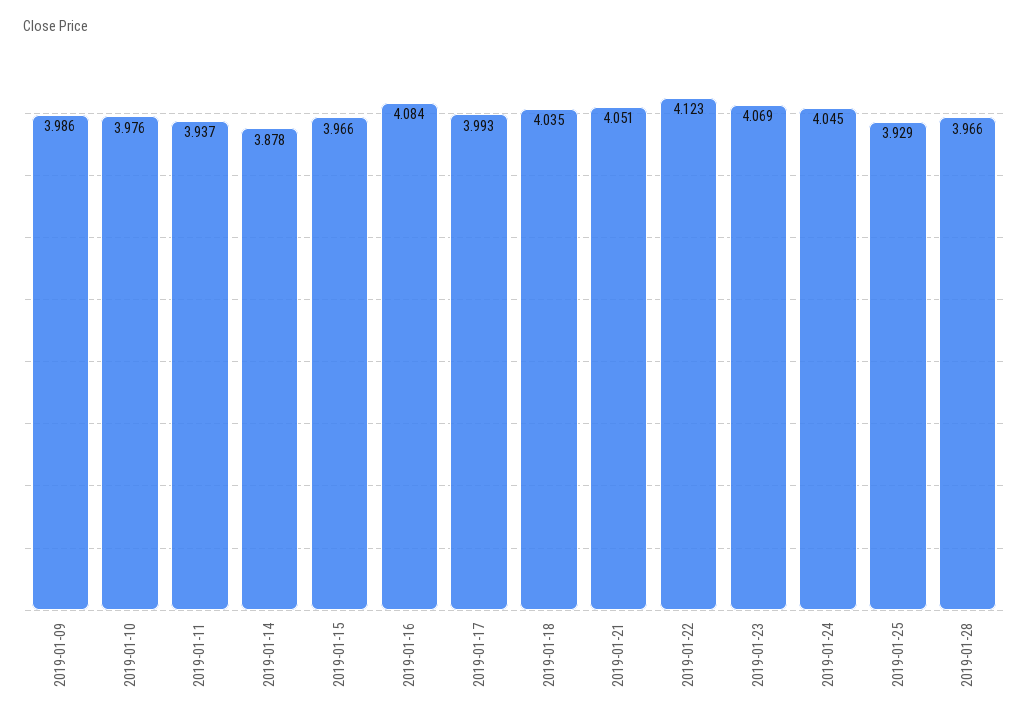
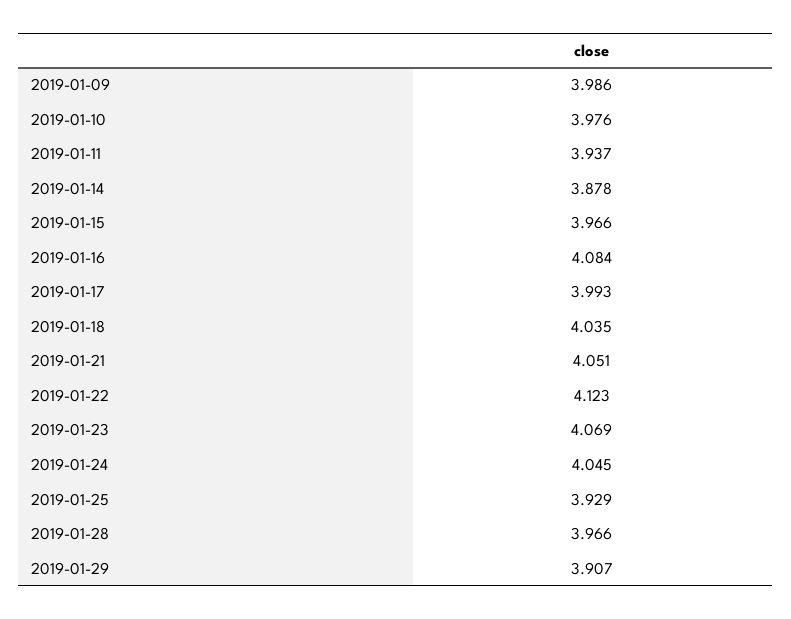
2019-01-29: none -> 3.907

